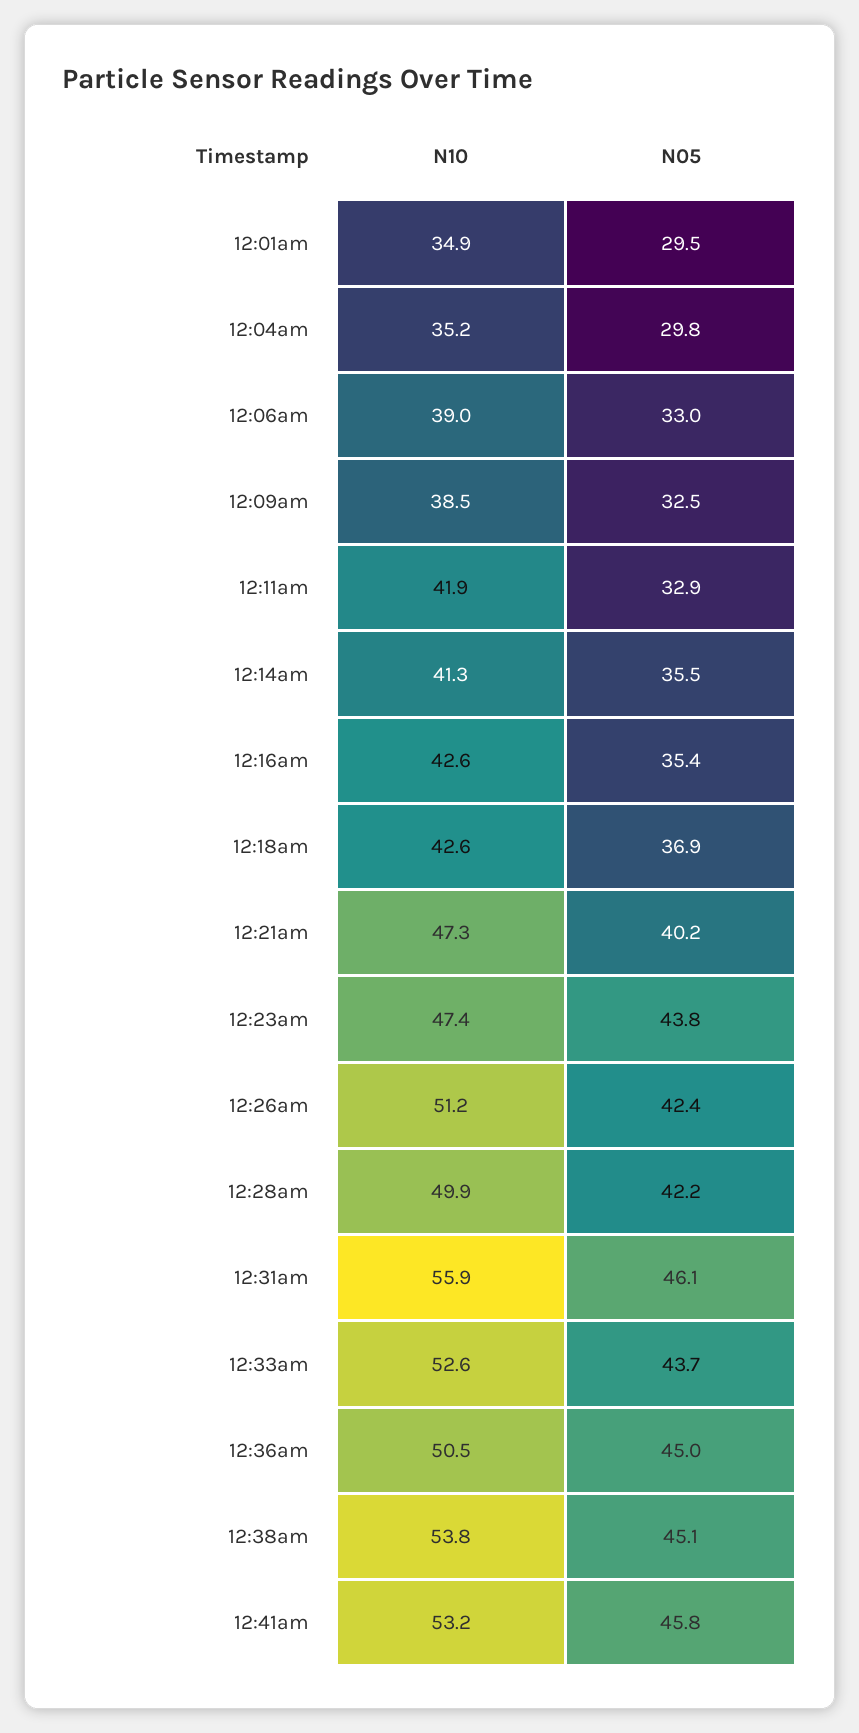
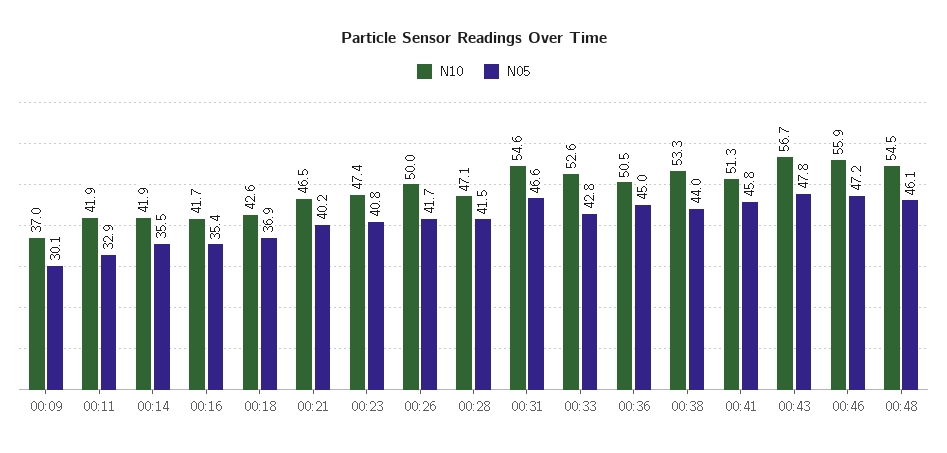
N10, 12:01am: 34.9 -> none
N05, 12:01am: 29.5 -> none
N10, 12:04am: 35.2 -> none
N05, 12:04am: 29.8 -> none
N10, 12:06am: 39 -> none
N05, 12:06am: 33 -> none
N10, 12:09am: 38.5 -> 37
N05, 12:09am: 32.5 -> 30.1
N10, 12:14am: 41.3 -> 41.9
N10, 12:16am: 42.6 -> 41.7
N10, 12:21am: 47.3 -> 46.5
N05, 12:23am: 43.8 -> 40.8
N10, 12:26am: 51.2 -> 50
N05, 12:26am: 42.4 -> 41.7
N10, 12:28am: 49.9 -> 47.1
N05, 12:28am: 42.2 -> 41.5
N10, 12:31am: 55.9 -> 54.6
N05, 12:31am: 46.1 -> 46.6
N05, 12:33am: 43.7 -> 42.8
N10, 12:38am: 53.8 -> 53.3
N05, 12:38am: 45.1 -> 44
N10, 12:41am: 53.2 -> 51.3
N10, 00:43: none -> 56.7
N05, 00:43: none -> 47.8
N10, 00:46: none -> 55.9
N05, 00:46: none -> 47.2
N10, 00:48: none -> 54.5
N05, 00:48: none -> 46.1

